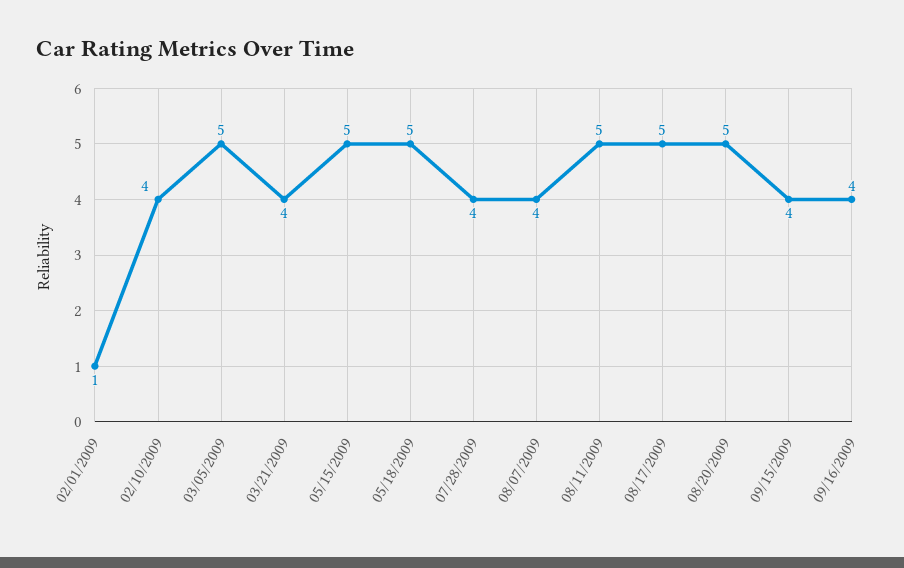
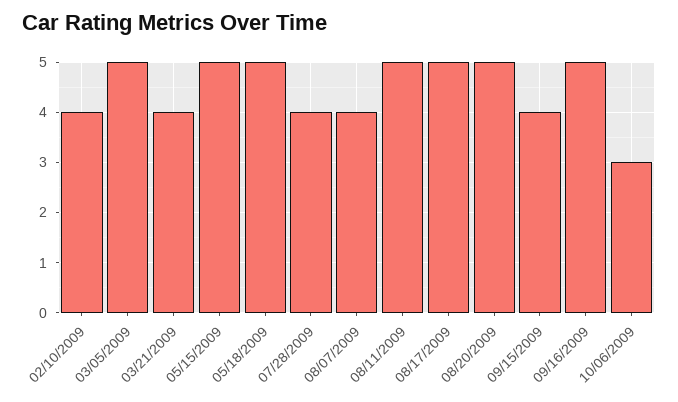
02/01/2009: 1 -> none
09/16/2009: 4 -> 5
10/06/2009: none -> 3

